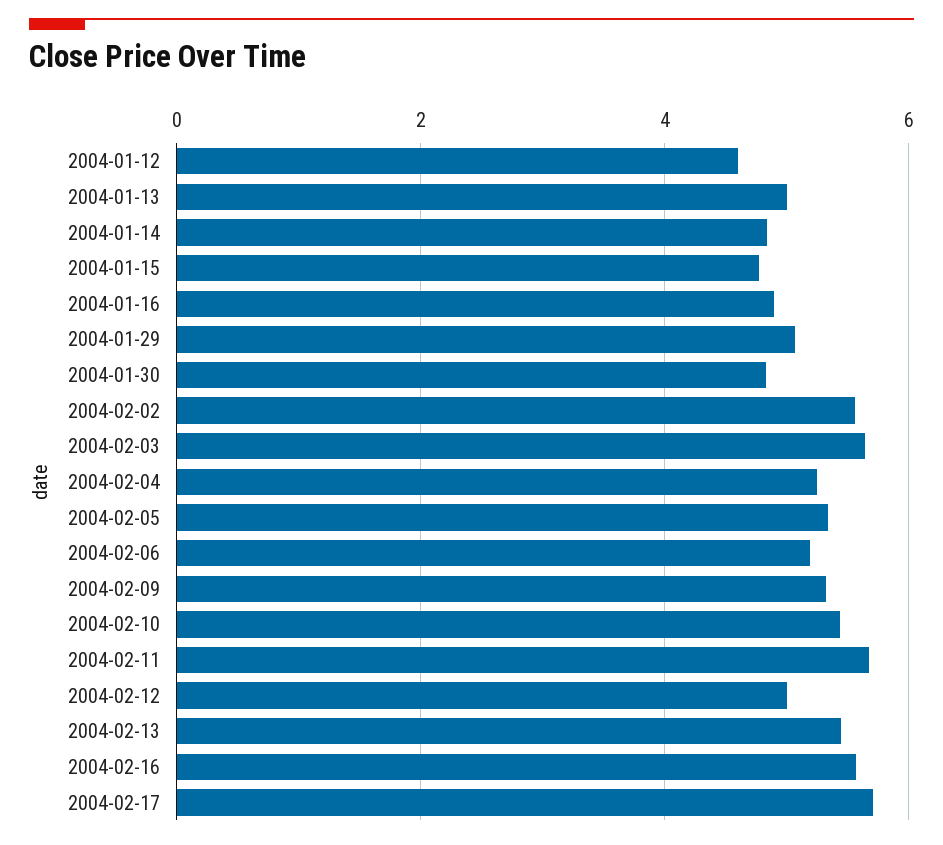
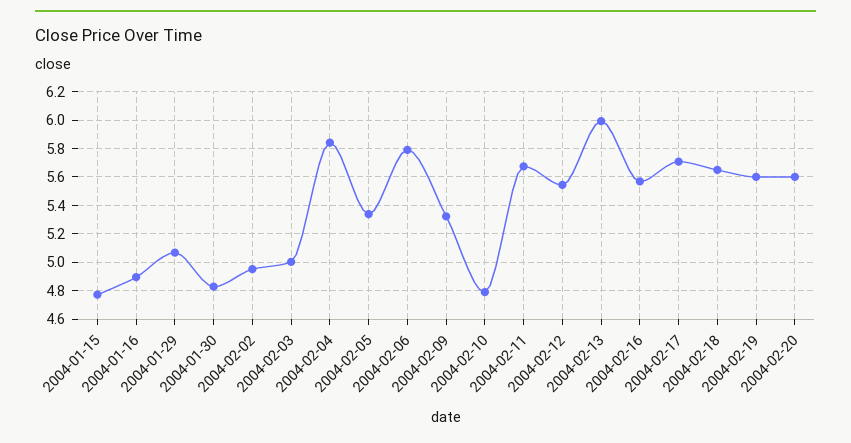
2004-01-12: 4.6 -> none
2004-01-13: 5 -> none
2004-01-14: 4.8 -> none
2004-02-02: 5.6 -> 4.95
2004-02-03: 5.6 -> 5
2004-02-04: 5.2 -> 5.85
2004-02-06: 5.2 -> 5.8
2004-02-10: 5.4 -> 4.8
2004-02-12: 5 -> 5.55
2004-02-13: 5.4 -> 6
2004-02-18: none -> 5.65
2004-02-19: none -> 5.6
2004-02-20: none -> 5.6

